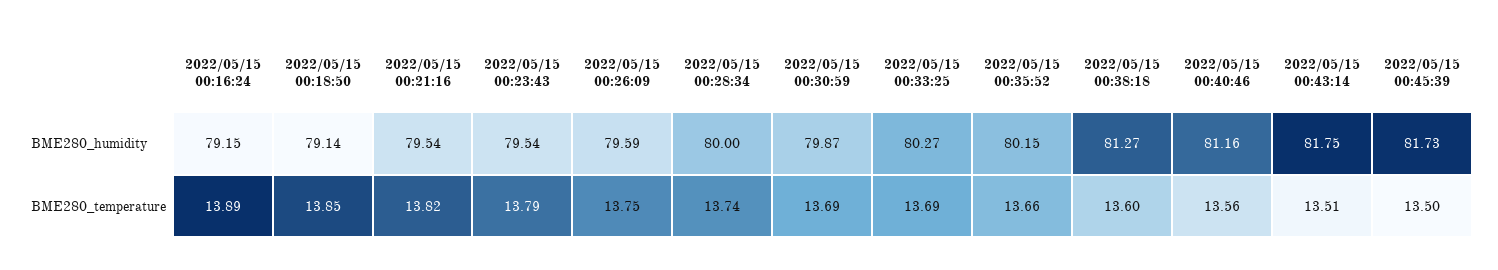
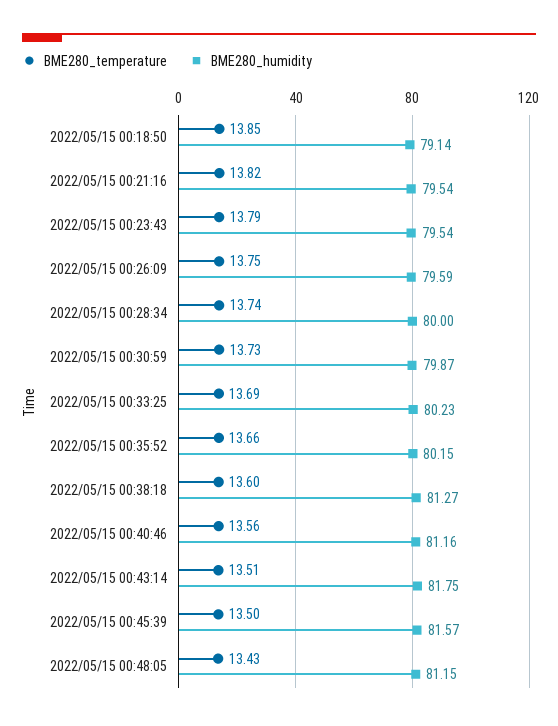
BME280_humidity, 2022/05/15 00:16:24: 79.15 -> none
BME280_humidity, 2022/05/15 00:33:25: 80.27 -> 80.23
BME280_humidity, 2022/05/15 00:45:39: 81.73 -> 81.57
BME280_temperature, 2022/05/15 00:16:24: 13.89 -> none
BME280_temperature, 2022/05/15 00:30:59: 13.69 -> 13.73
BME280_temperature, 2022/05/15 00:48:05: none -> 13.43
BME280_humidity, 2022/05/15 00:48:05: none -> 81.15

